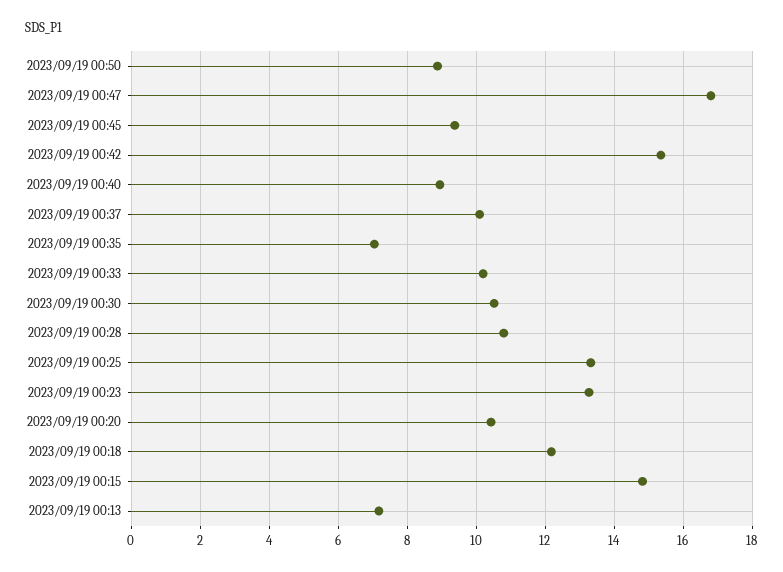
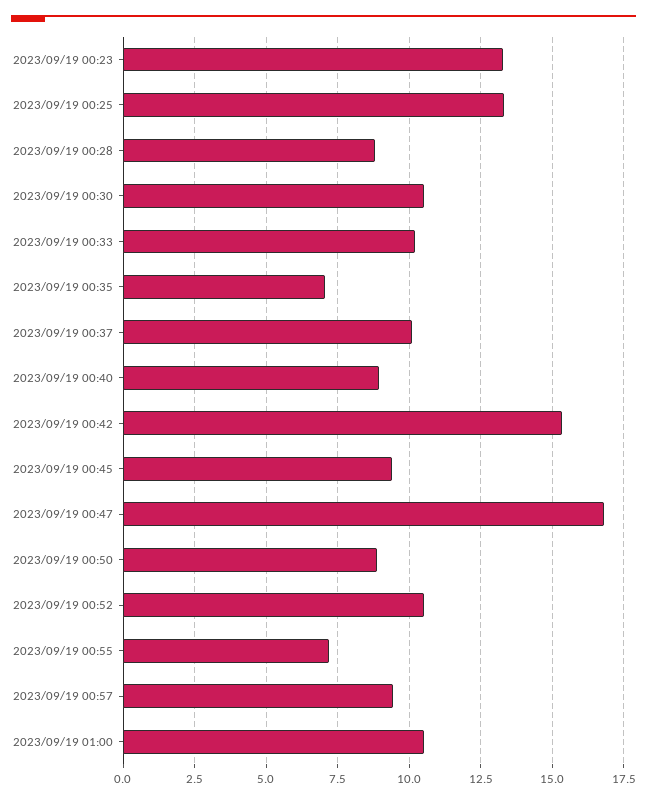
2023/09/19 00:28: 10.8 -> 8.75
2023/09/19 00:20: 10.4 -> none
2023/09/19 00:18: 12.2 -> none
2023/09/19 00:15: 14.8 -> none
2023/09/19 00:13: 7.2 -> none
2023/09/19 00:52: none -> 10.5
2023/09/19 00:55: none -> 7.25
2023/09/19 00:57: none -> 9.5
2023/09/19 01:00: none -> 10.5

